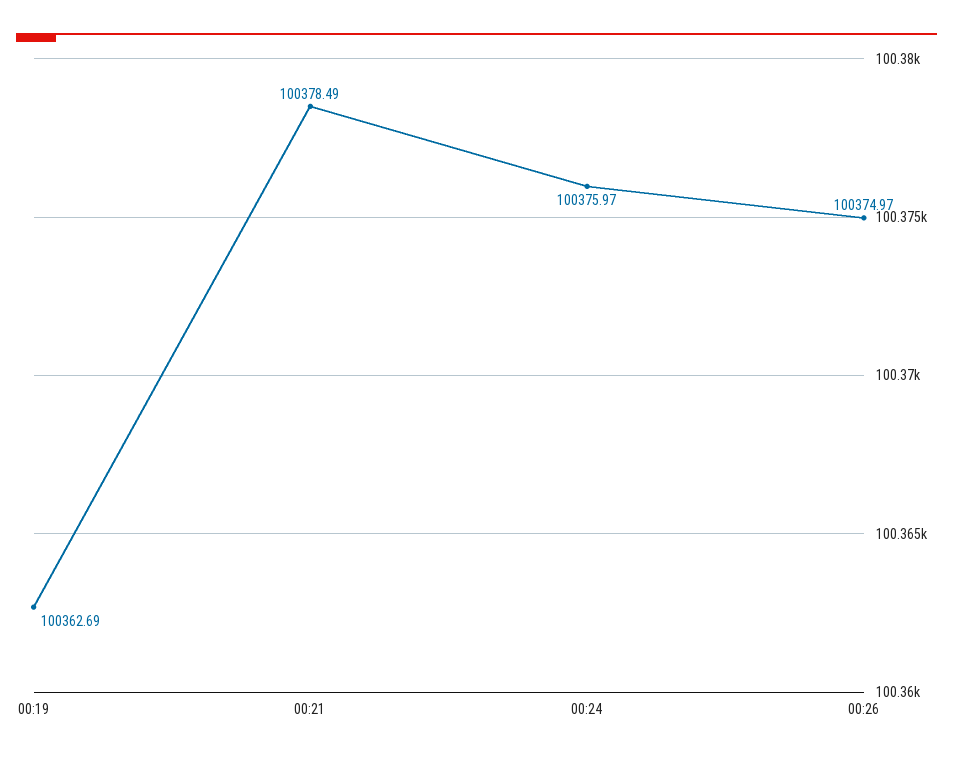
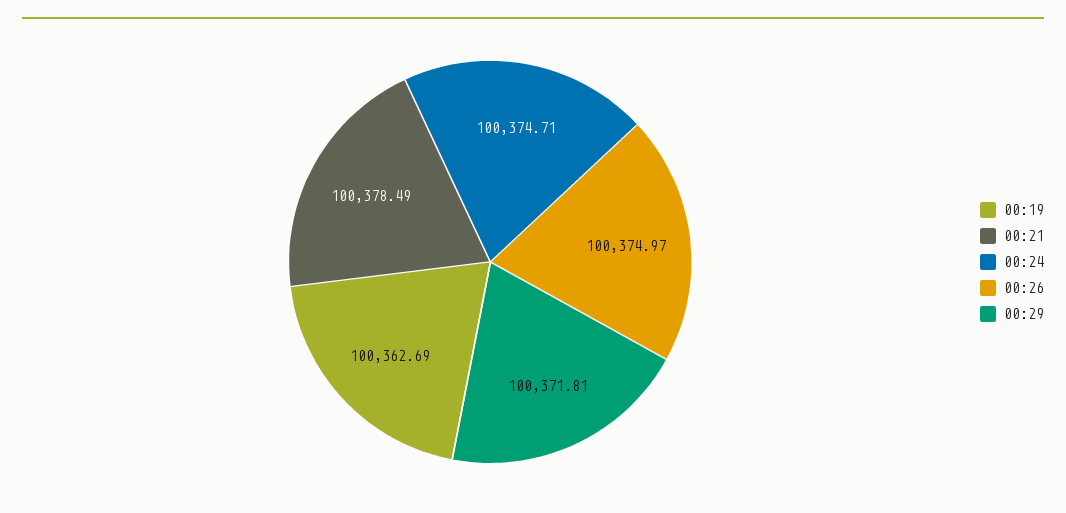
00:24: 100375.97 -> 100374.71
00:29: none -> 100371.81

